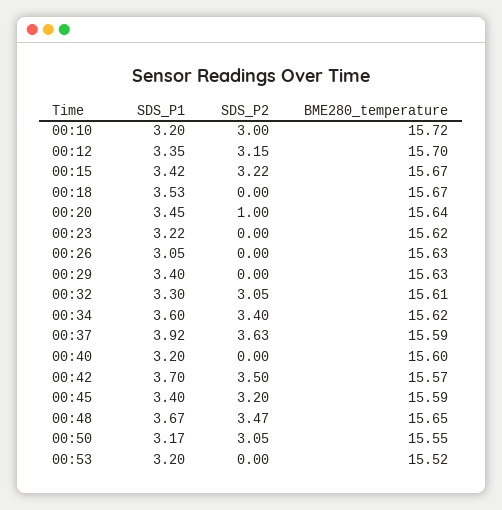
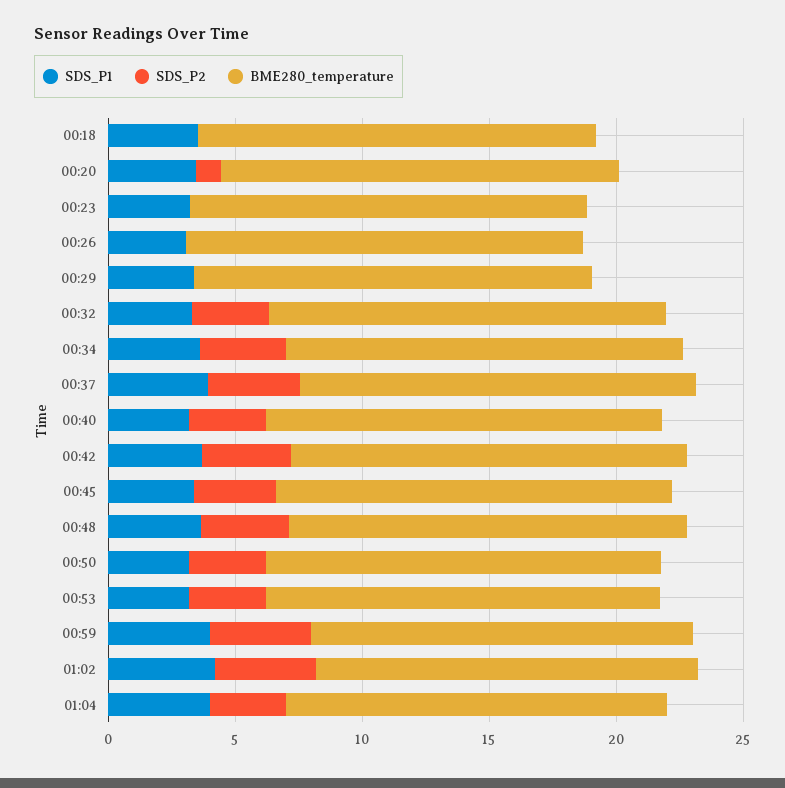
SDS_P1, 00:10: 3.2 -> none
SDS_P2, 00:10: 3 -> none
BME280_temperature, 00:10: 15.72 -> none
SDS_P1, 00:12: 3.35 -> none
SDS_P2, 00:12: 3.15 -> none
BME280_temperature, 00:12: 15.7 -> none
SDS_P1, 00:15: 3.42 -> none
SDS_P2, 00:15: 3.22 -> none
BME280_temperature, 00:15: 15.67 -> none
SDS_P2, 00:40: 0 -> 3
SDS_P2, 00:53: 0 -> 3
SDS_P1, 00:59: none -> 4
SDS_P2, 00:59: none -> 4
BME280_temperature, 00:59: none -> 15
SDS_P1, 01:02: none -> 4
SDS_P2, 01:02: none -> 4
BME280_temperature, 01:02: none -> 15
SDS_P1, 01:04: none -> 4
SDS_P2, 01:04: none -> 3
BME280_temperature, 01:04: none -> 15

